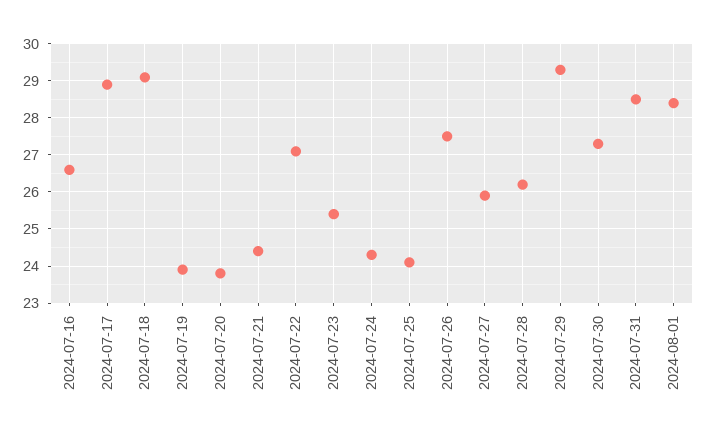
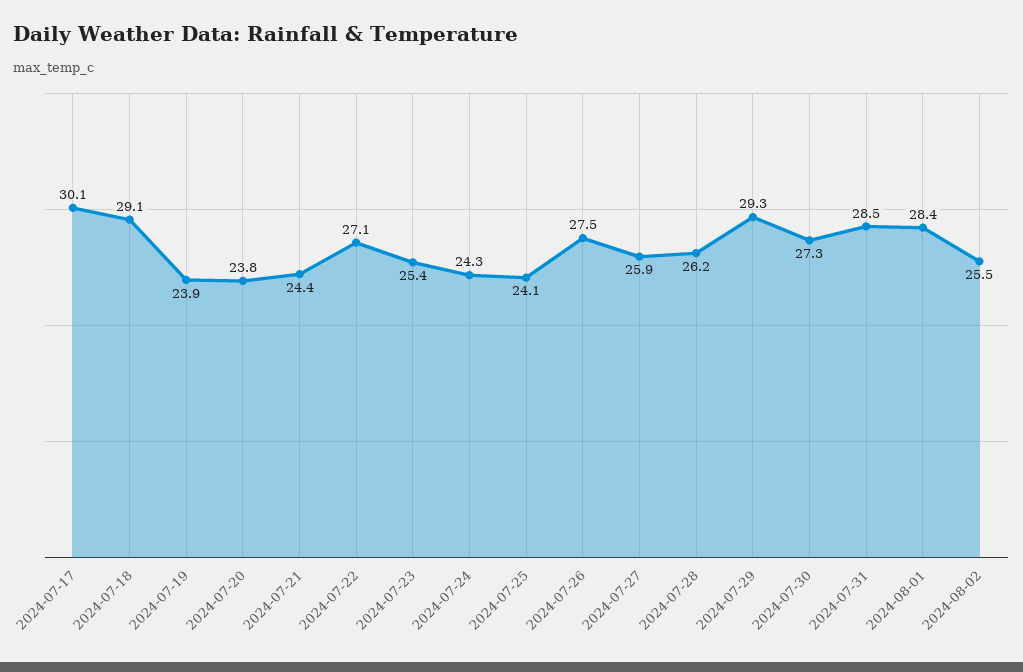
2024-07-16: 26.5 -> none
2024-07-17: 29 -> 30.1
2024-08-02: none -> 25.5

